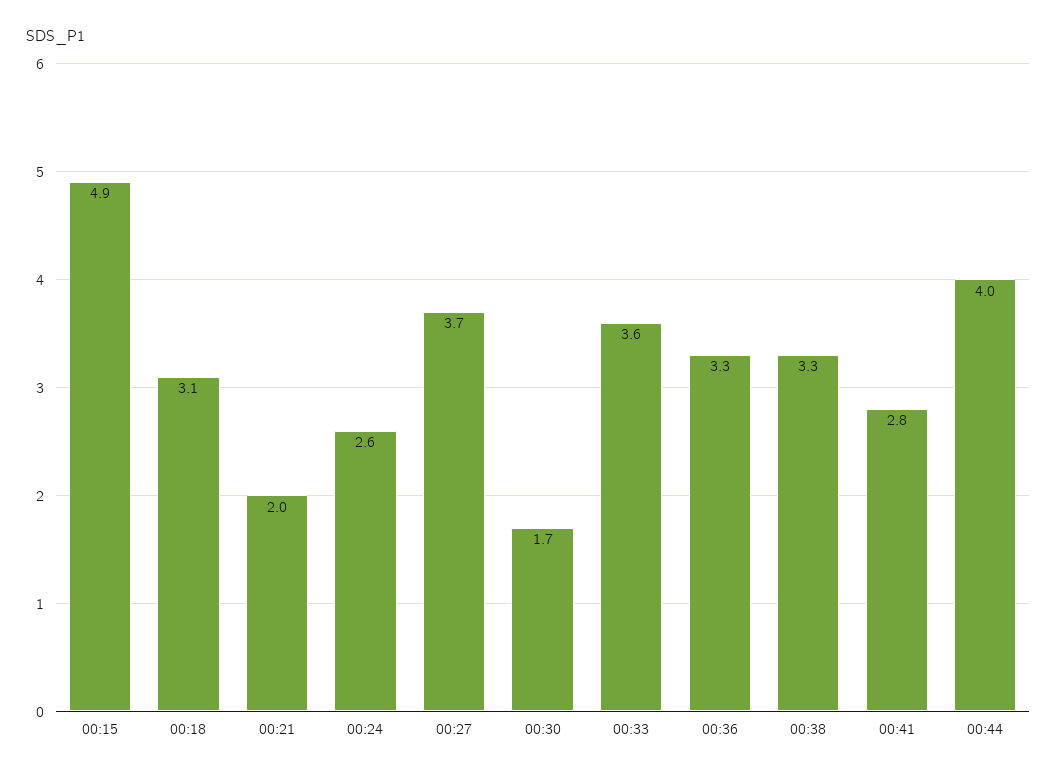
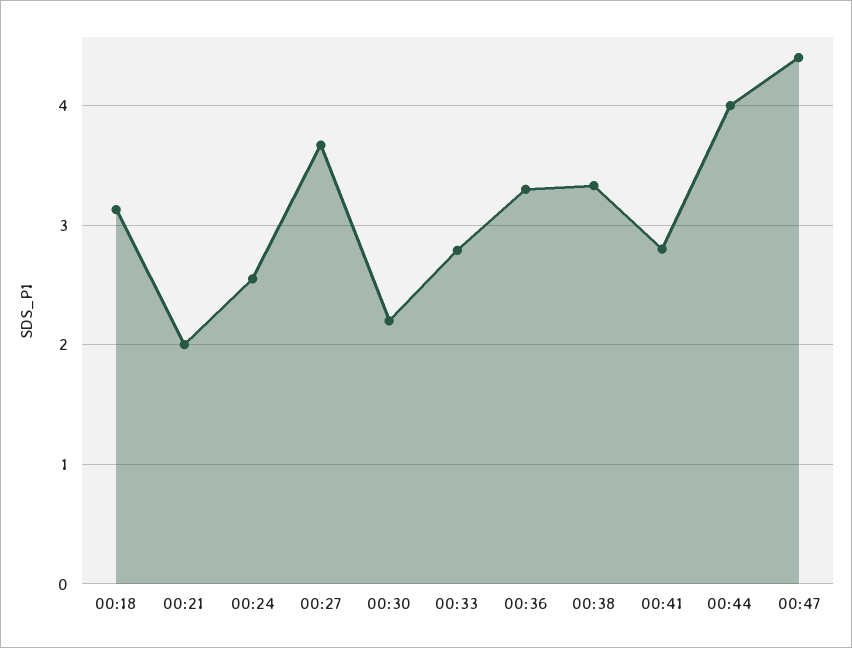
00:15: 4.9 -> none
00:30: 1.7 -> 2.2
00:33: 3.6 -> 2.8
00:47: none -> 4.4

